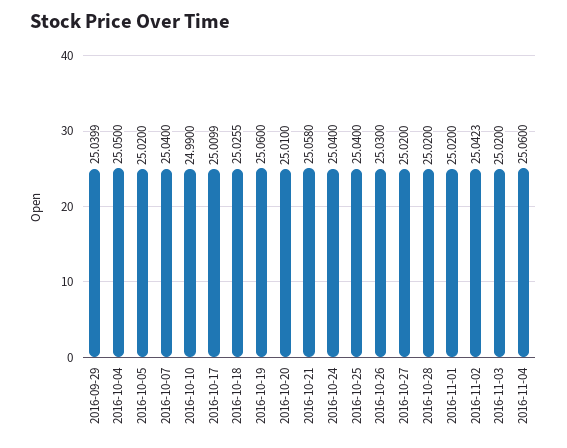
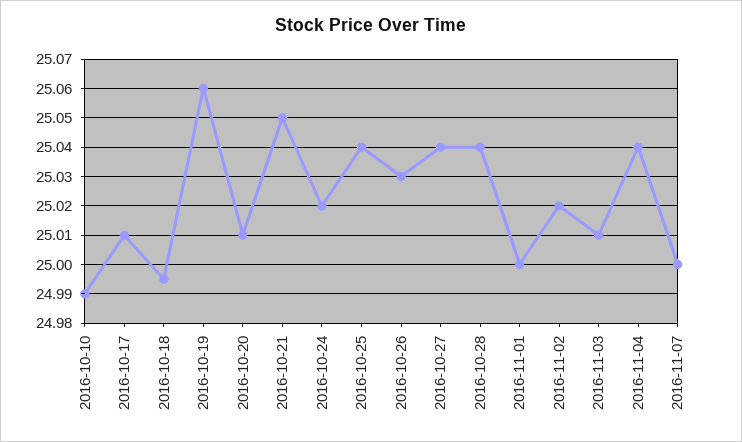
2016-09-29: 25.0399 -> none
2016-10-04: 25.05 -> none
2016-10-05: 25.02 -> none
2016-10-07: 25.04 -> none
2016-10-18: 25.0255 -> 24.995
2016-10-21: 25.058 -> 25.05
2016-10-24: 25.04 -> 25.02
2016-10-27: 25.02 -> 25.04
2016-10-28: 25.02 -> 25.04
2016-11-01: 25.02 -> 25
2016-11-02: 25.0423 -> 25.02
2016-11-03: 25.02 -> 25.01
2016-11-04: 25.06 -> 25.04
2016-11-07: none -> 25

